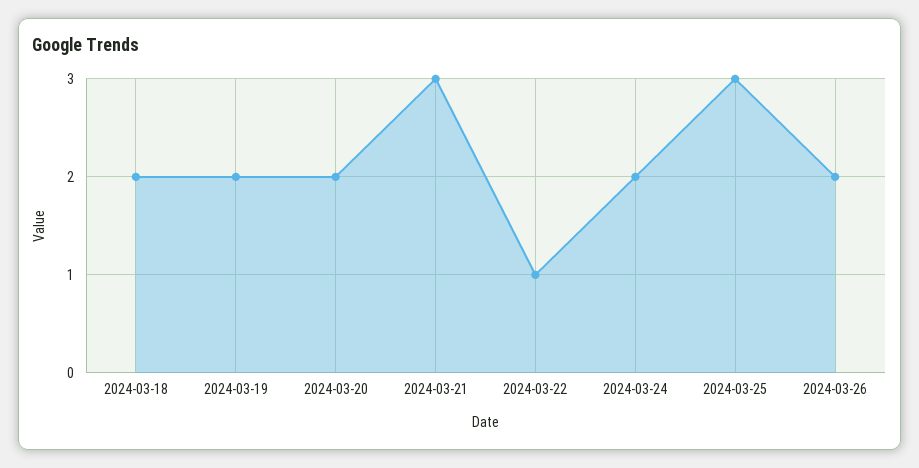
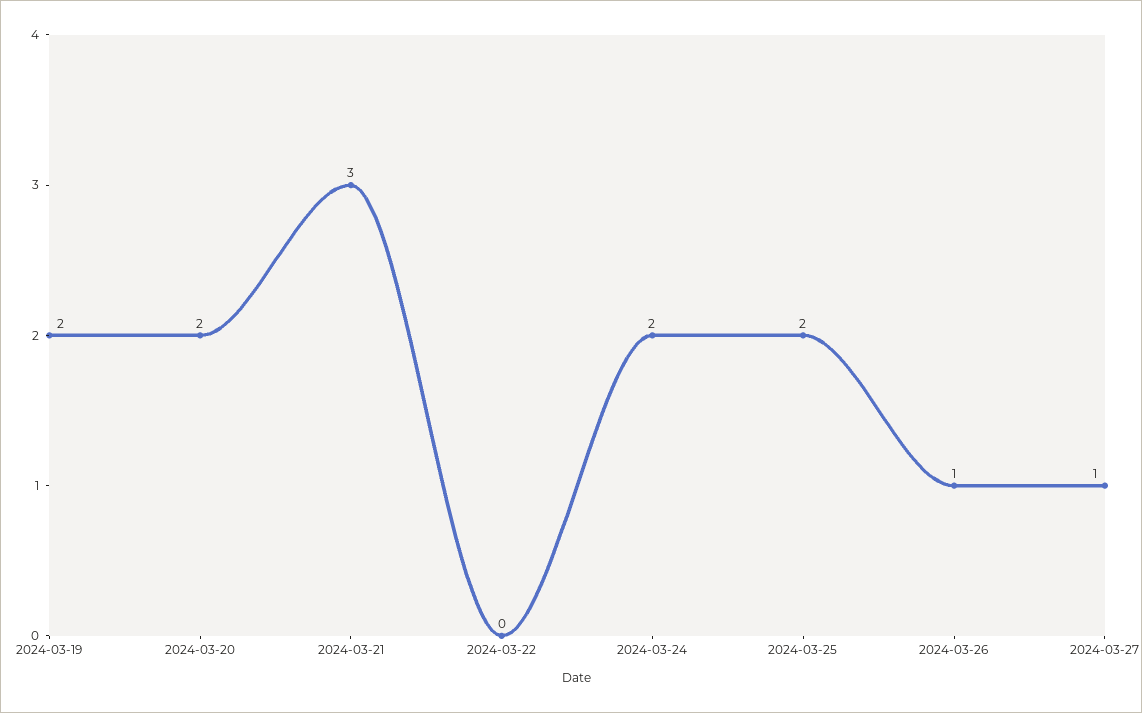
2024-03-18: 2 -> none
2024-03-22: 1 -> 0
2024-03-25: 3 -> 2
2024-03-26: 2 -> 1
2024-03-27: none -> 1

